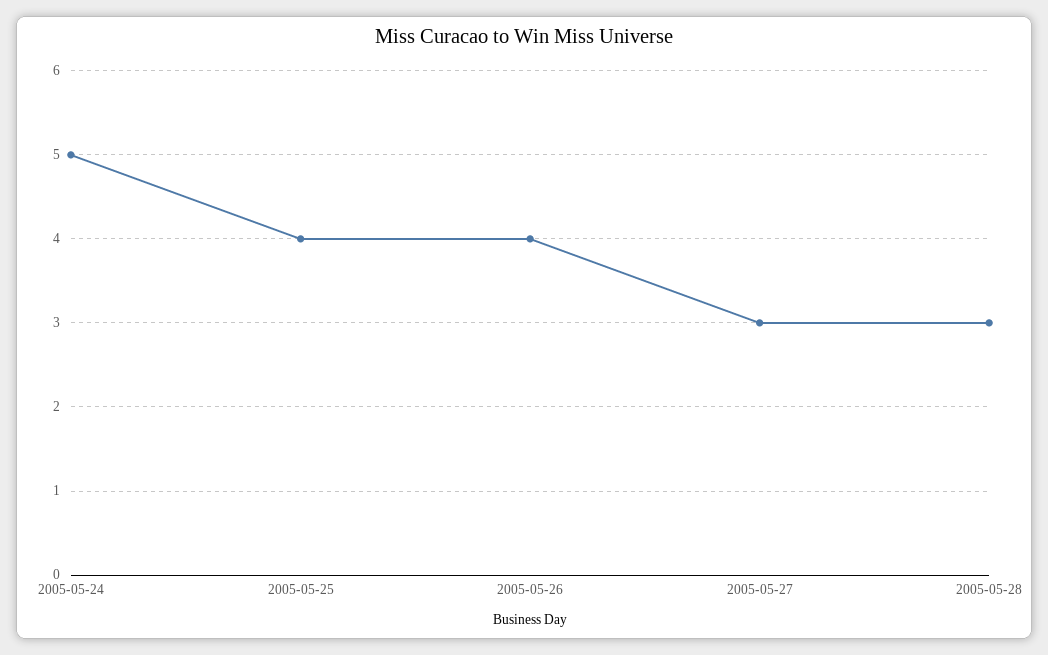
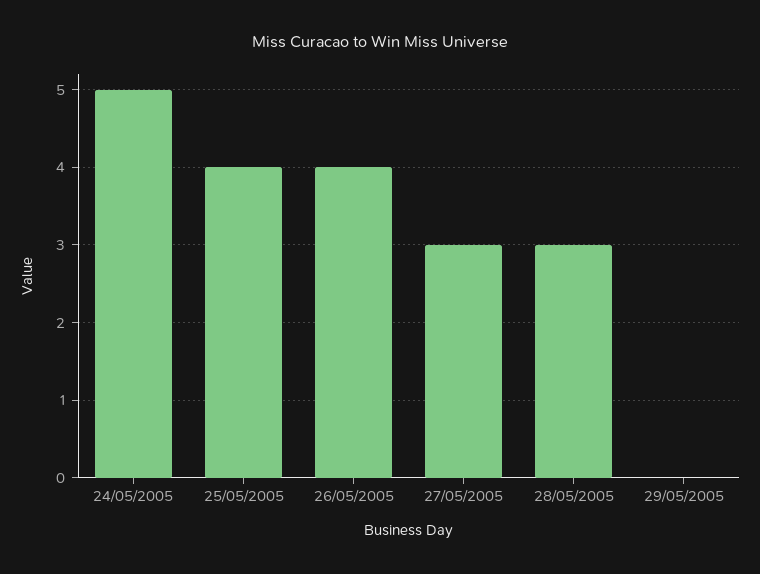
29/05/2005: none -> 0

